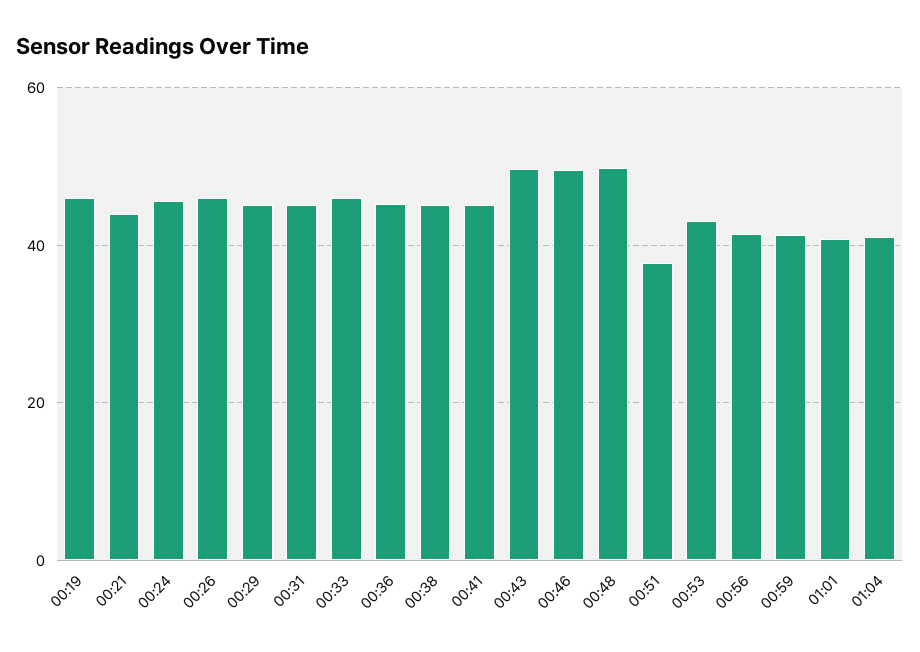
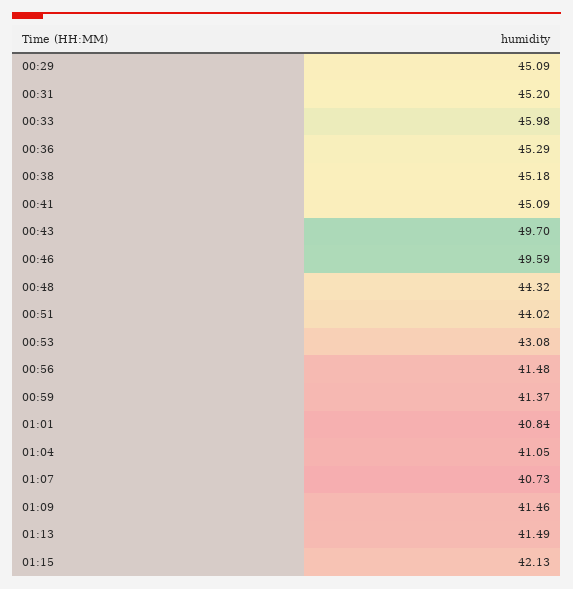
00:19: 46 -> none
00:21: 44 -> none
00:24: 46 -> none
00:26: 46 -> none
00:48: 50 -> 44.32
00:51: 38 -> 44.02
01:07: none -> 40.73
01:09: none -> 41.46
01:13: none -> 41.49
01:15: none -> 42.13

